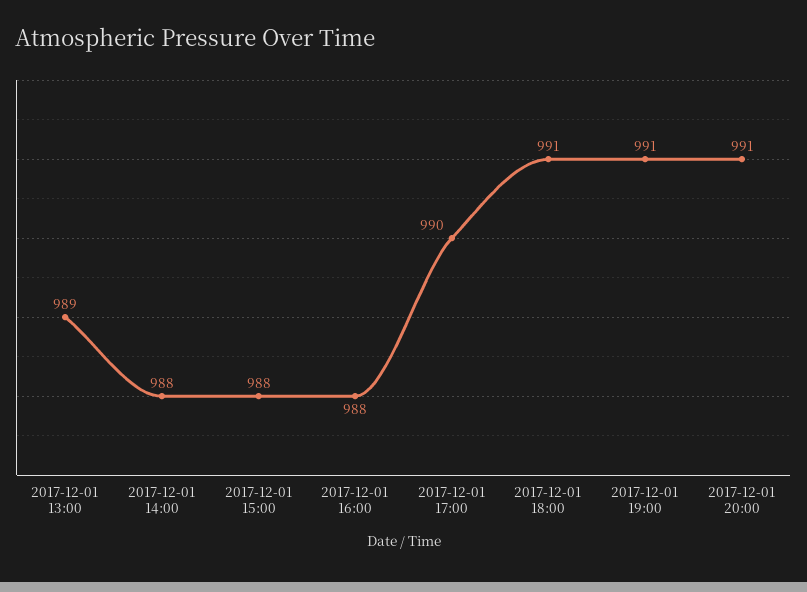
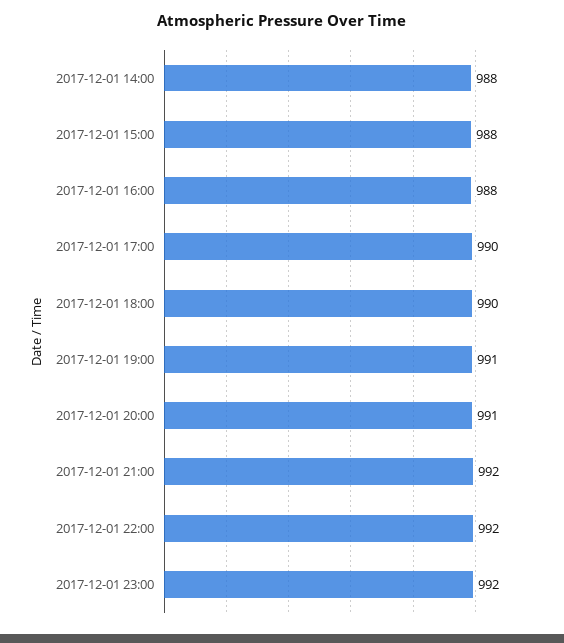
2017-12-01 13:00: 989 -> none
2017-12-01 18:00: 991 -> 990
2017-12-01 21:00: none -> 992
2017-12-01 22:00: none -> 992
2017-12-01 23:00: none -> 992

